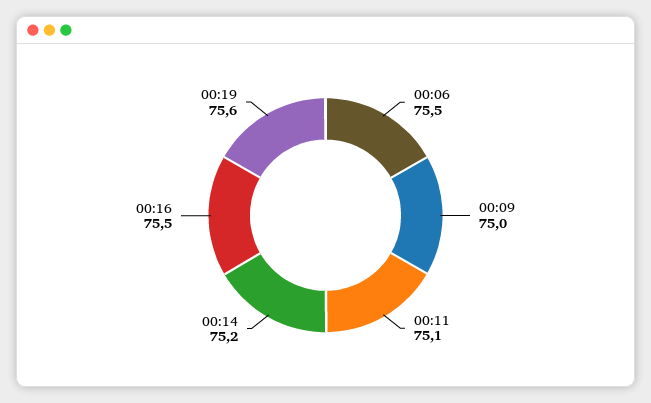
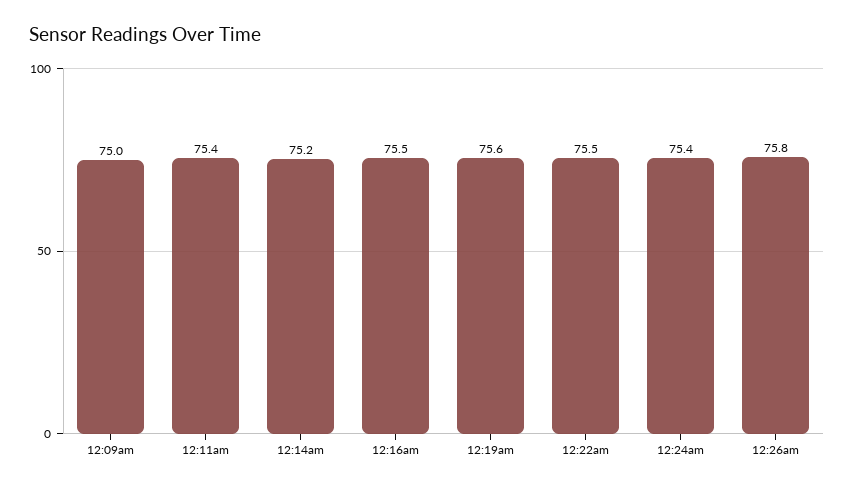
00:06: 75.5 -> none
00:11: 75.1 -> 75.4
12:22am: none -> 75.5
12:24am: none -> 75.4
12:26am: none -> 75.8

